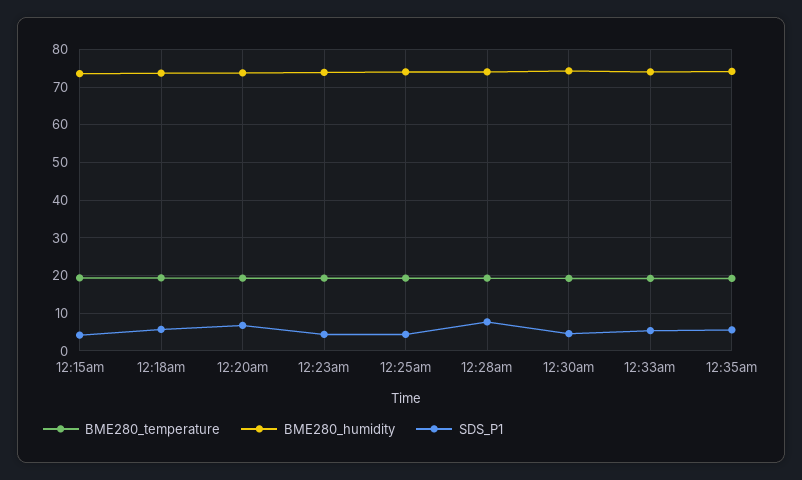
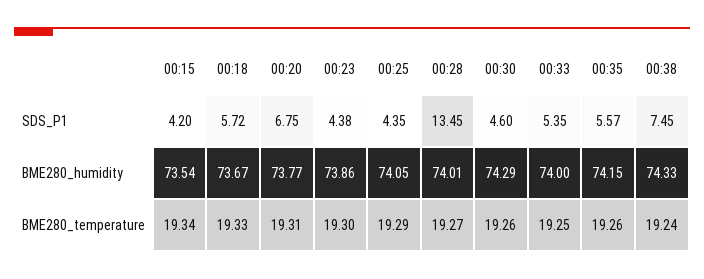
SDS_P1, 12:28am: 8 -> 13.45
SDS_P1, 00:38: none -> 7.45
BME280_humidity, 00:38: none -> 74.33
BME280_temperature, 00:38: none -> 19.24

